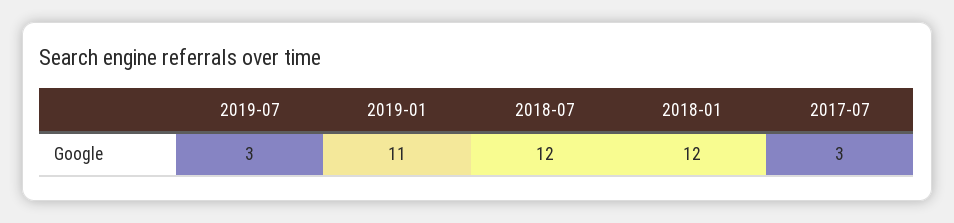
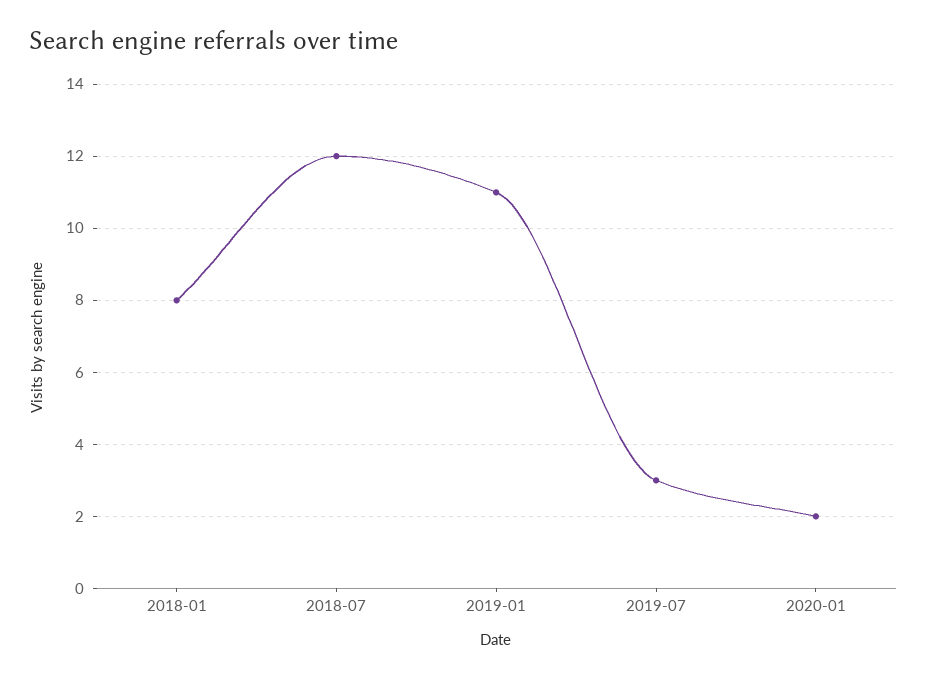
2018-01: 12 -> 8
2017-07: 3 -> none
2020-01: none -> 2

